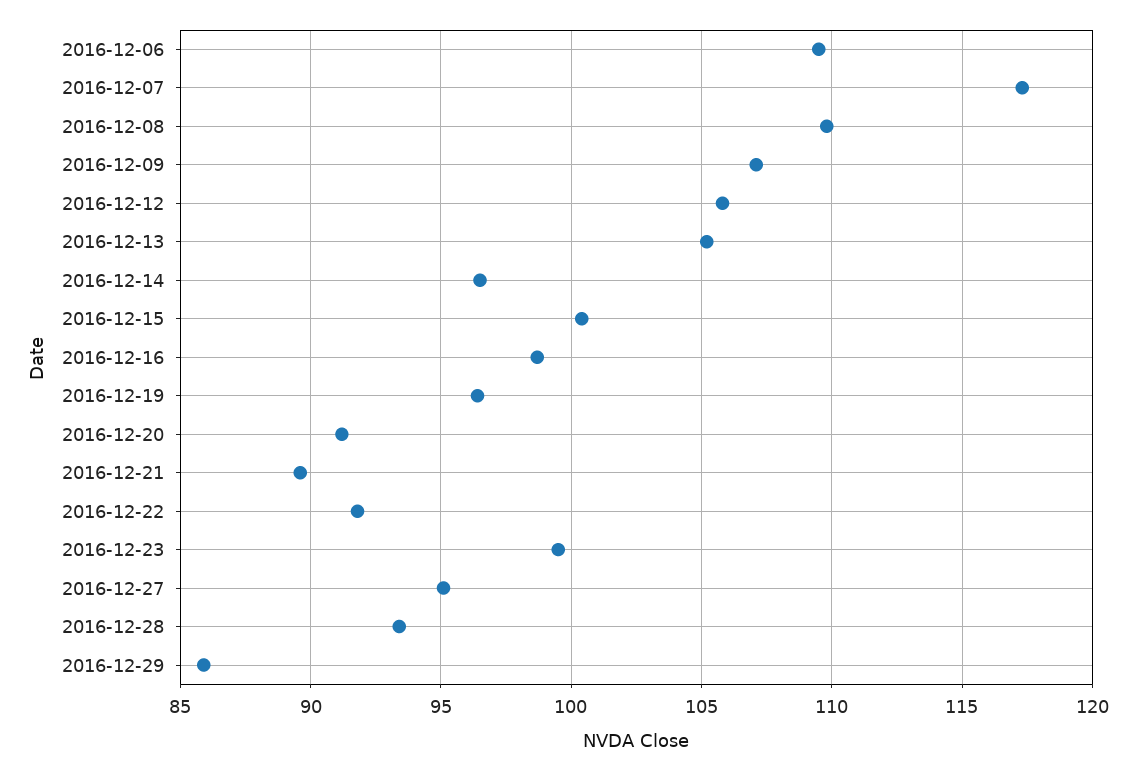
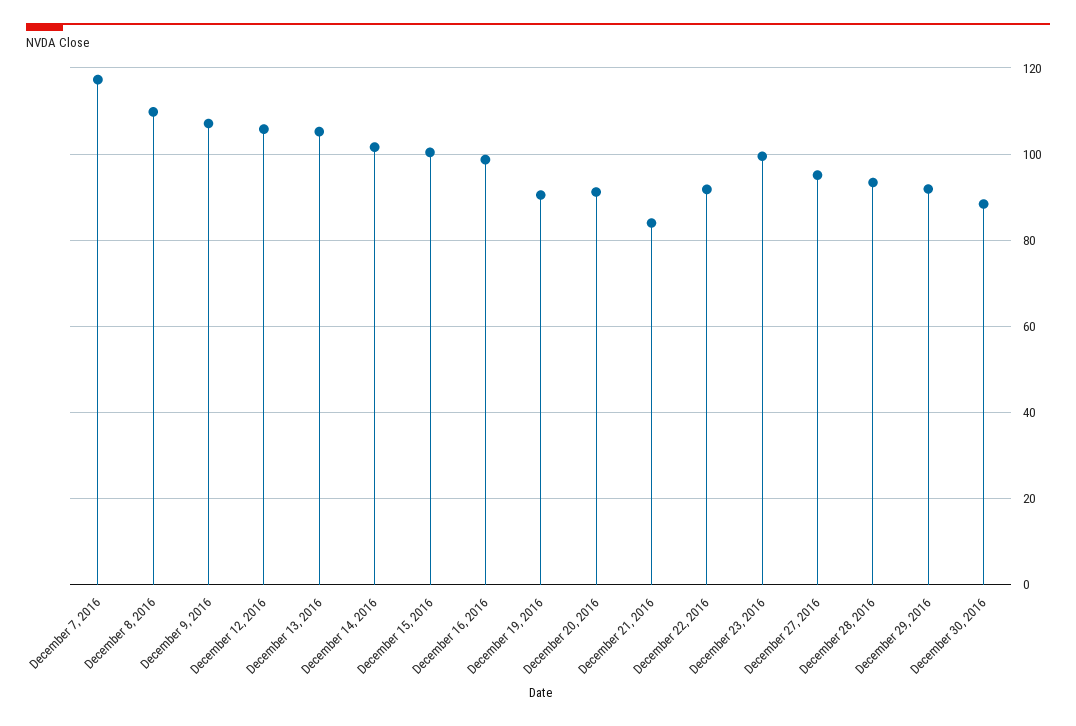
2016-12-06: 109.5 -> none
2016-12-14: 96.5 -> 102
2016-12-19: 96.5 -> 90
2016-12-21: 89.5 -> 84
2016-12-29: 86 -> 92
December 30, 2016: none -> 88

